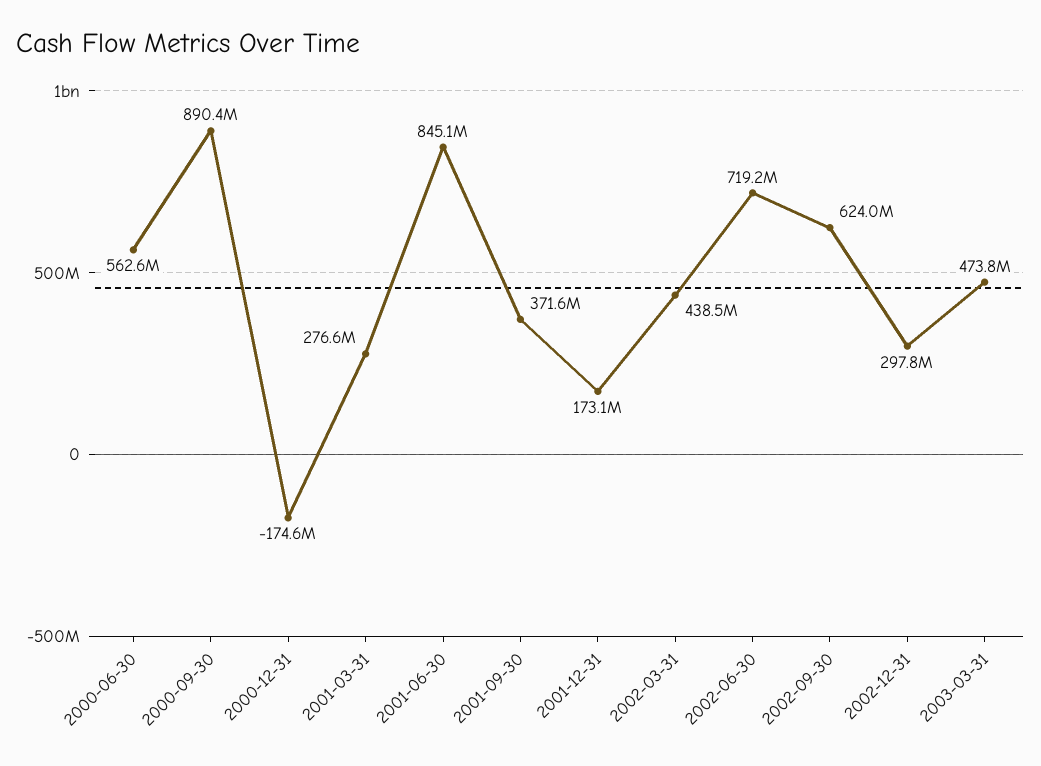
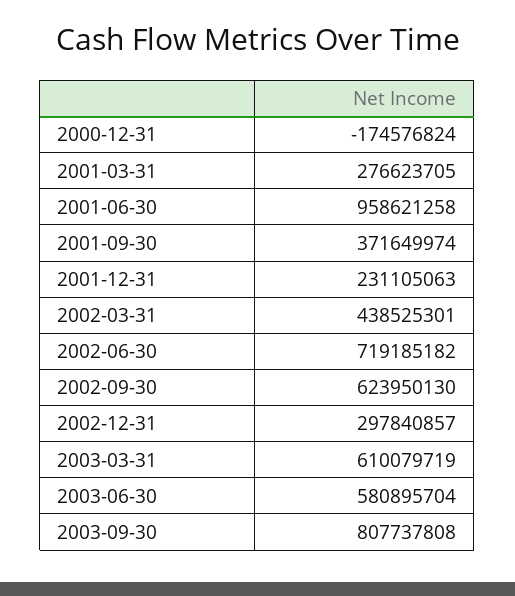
2000-06-30: 562600000 -> none
2000-09-30: 890400000 -> none
2001-06-30: 845100000 -> 958621258
2001-12-31: 173100000 -> 231105063
2003-03-31: 473800000 -> 610079719
2003-06-30: none -> 580895704
2003-09-30: none -> 807737808

